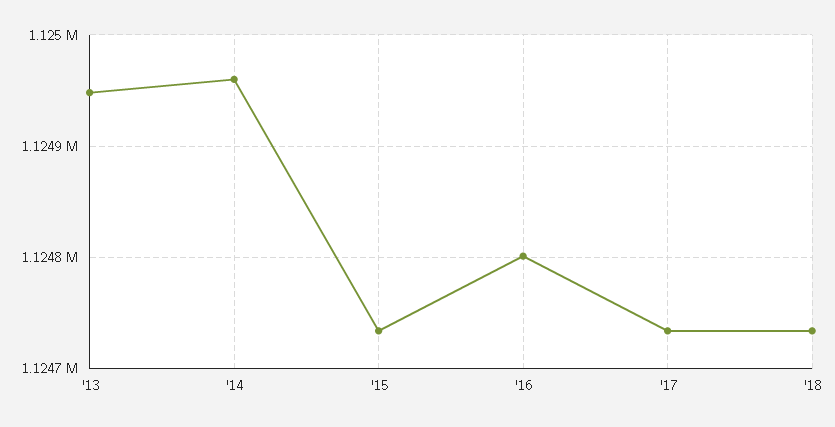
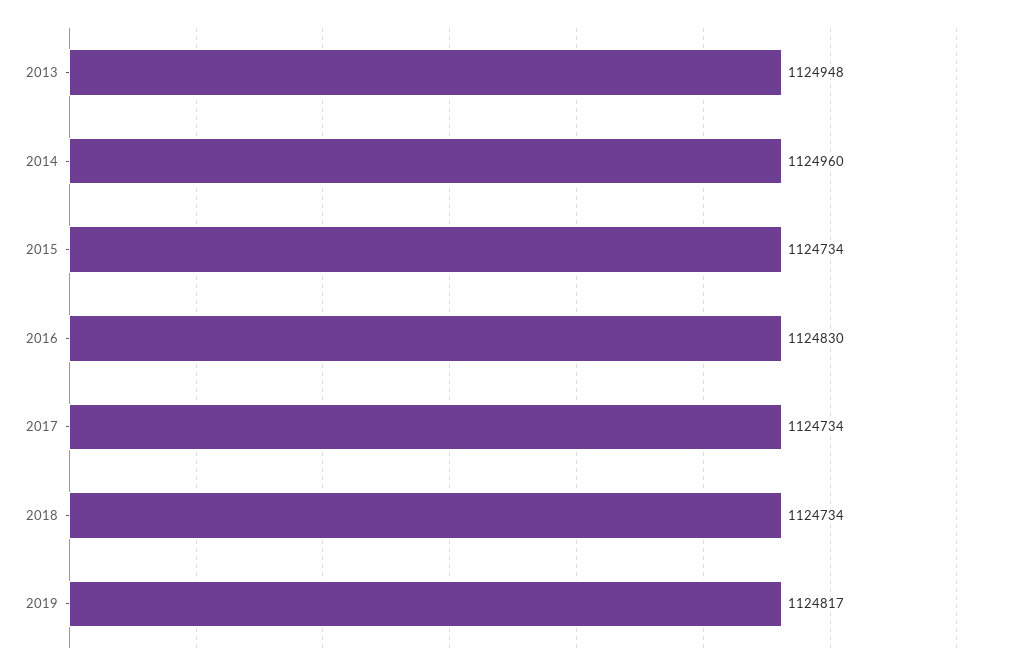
'16: 1124800 -> 1124830
2019: none -> 1124817

